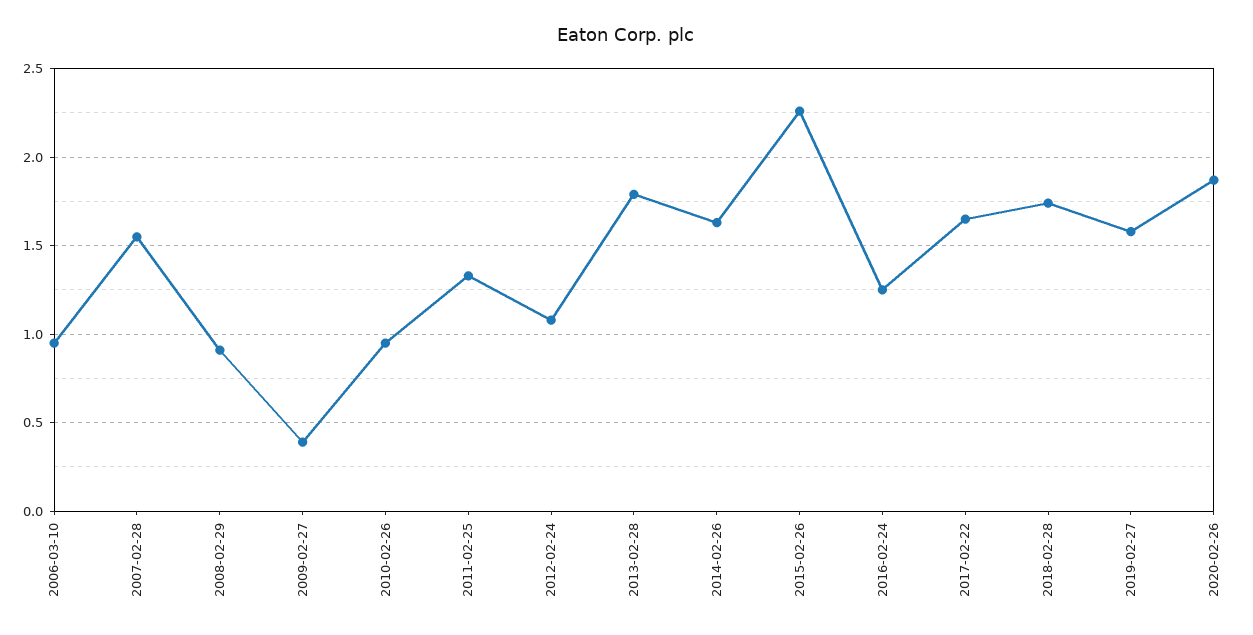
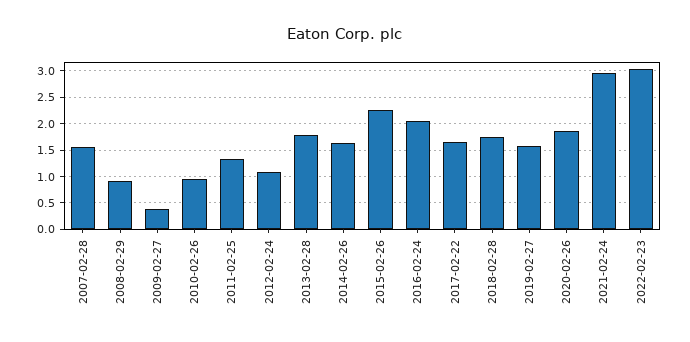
2006-03-10: 0.95 -> none
2016-02-24: 1.25 -> 2
2021-02-24: none -> 3
2022-02-23: none -> 3

